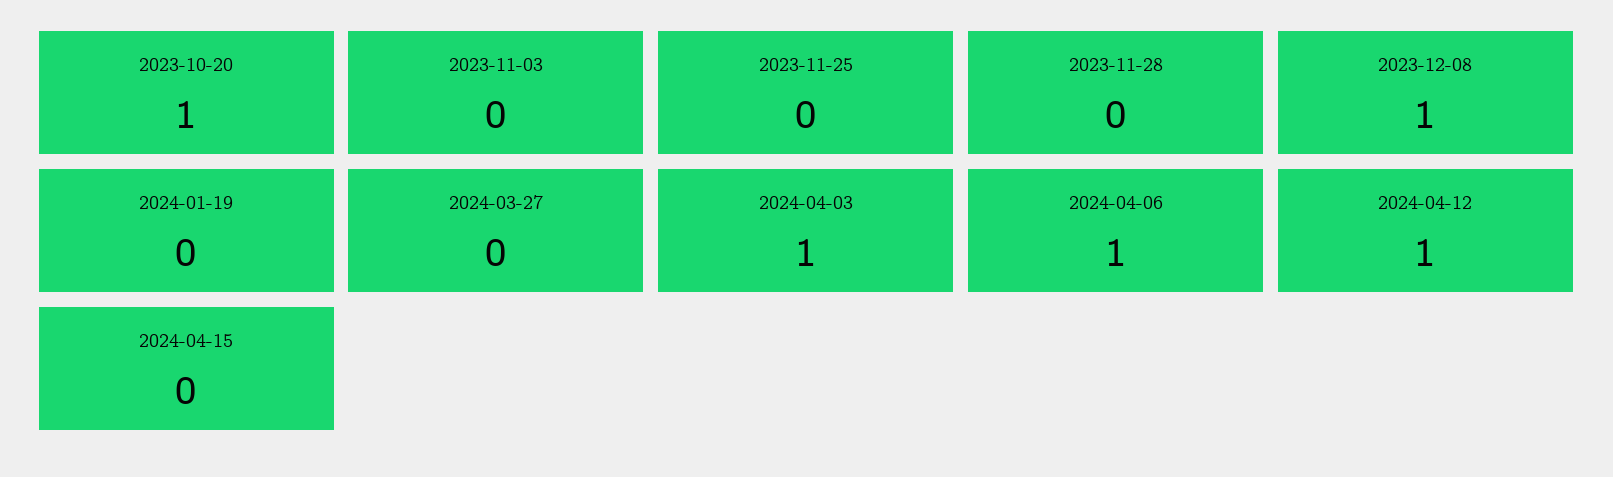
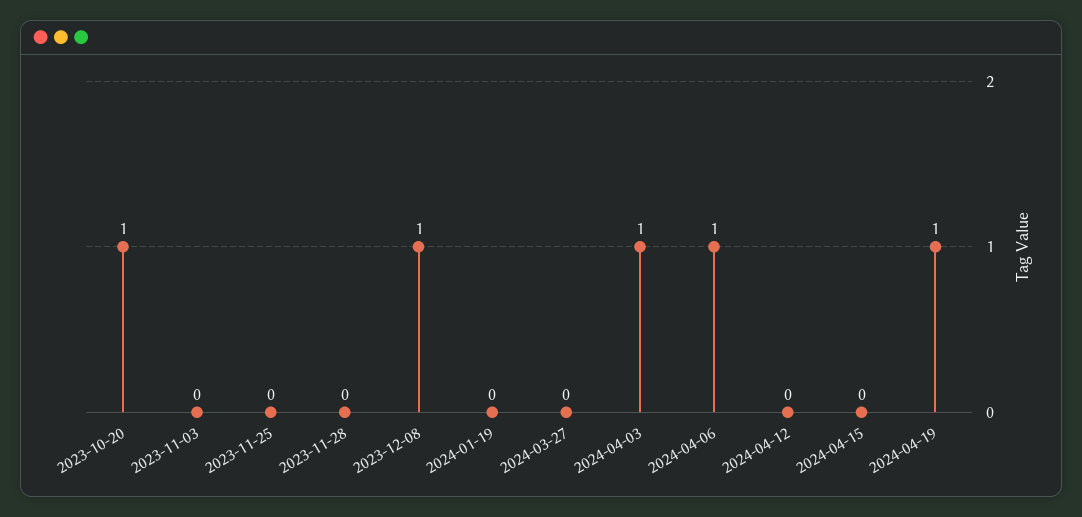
2024-04-12: 1 -> 0
2024-04-19: none -> 1

